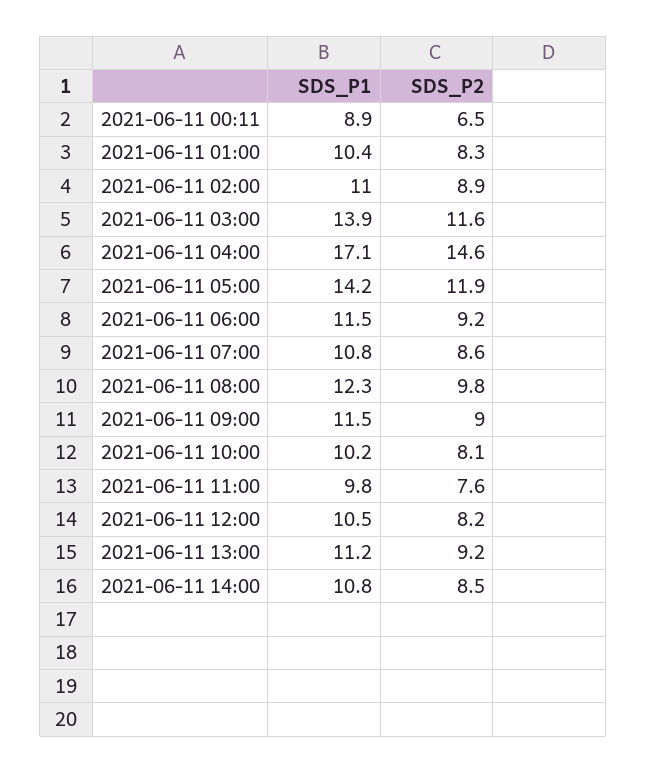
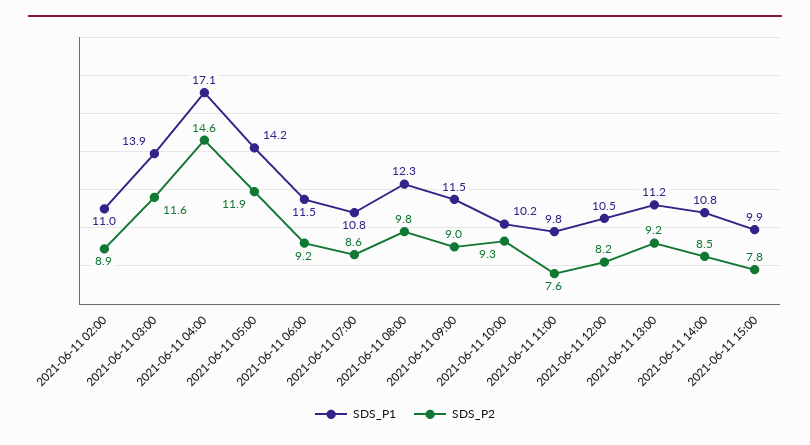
SDS_P1, 2021-06-11 00:11: 8.9 -> none
SDS_P2, 2021-06-11 00:11: 6.5 -> none
SDS_P1, 2021-06-11 01:00: 10.4 -> none
SDS_P2, 2021-06-11 01:00: 8.3 -> none
SDS_P2, 2021-06-11 10:00: 8.1 -> 9.3
SDS_P1, 2021-06-11 15:00: none -> 9.9
SDS_P2, 2021-06-11 15:00: none -> 7.8

